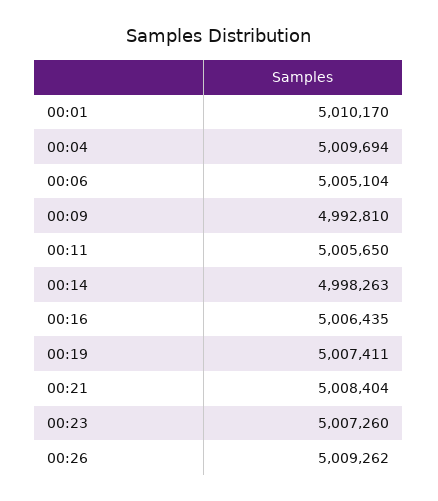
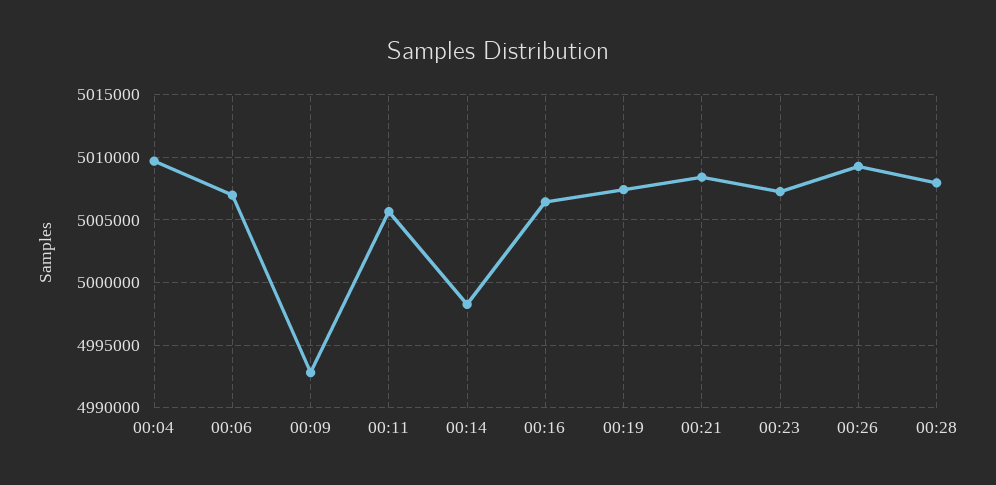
00:01: 5010170 -> none
00:06: 5005104 -> 5007000
00:28: none -> 5008000

